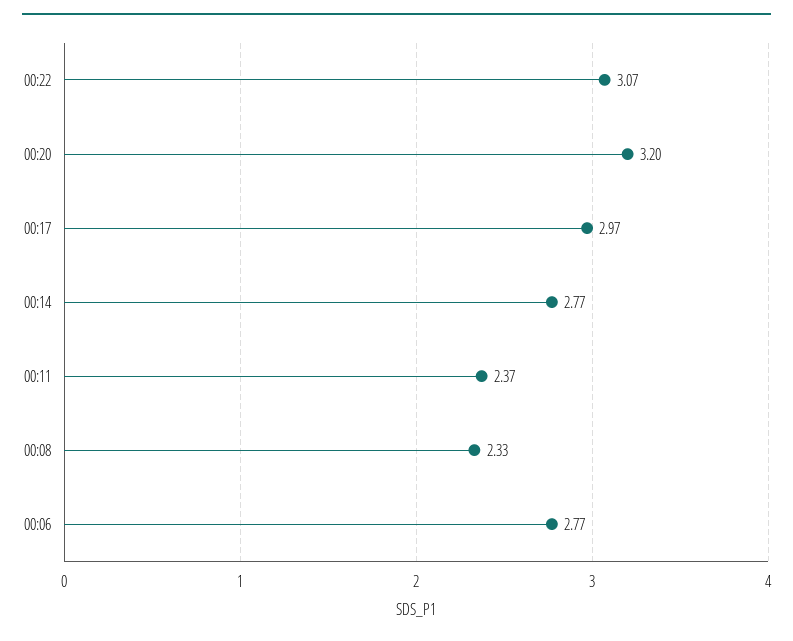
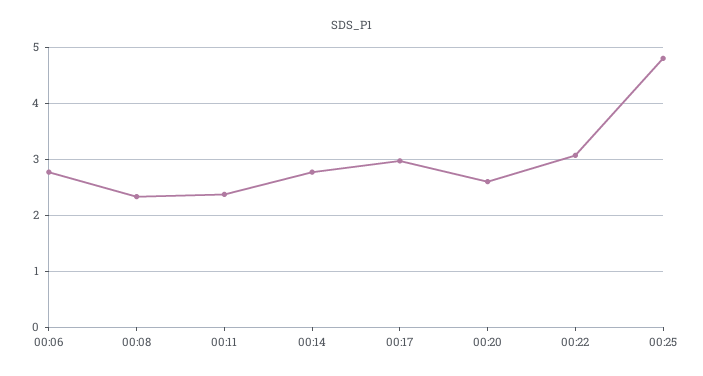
00:20: 3.2 -> 2.6
00:25: none -> 4.8

